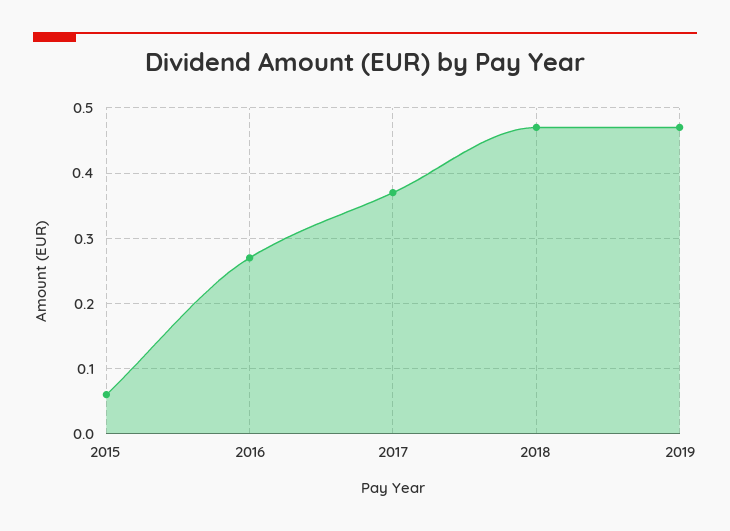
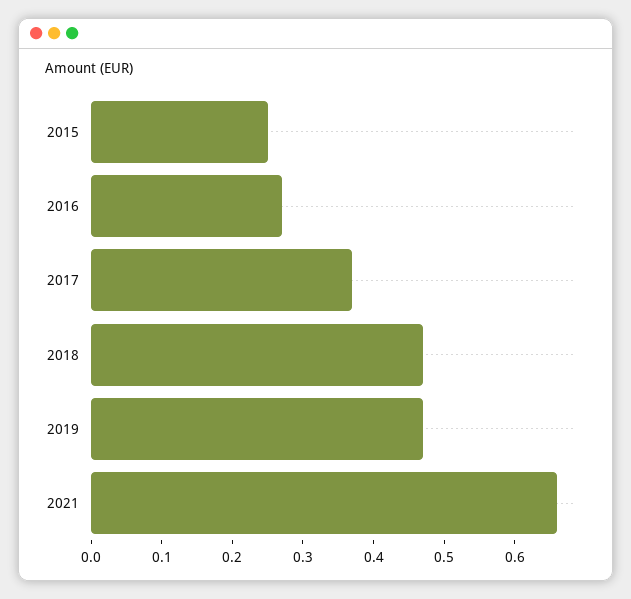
2015: 0.06 -> 0.25
2021: none -> 0.65

